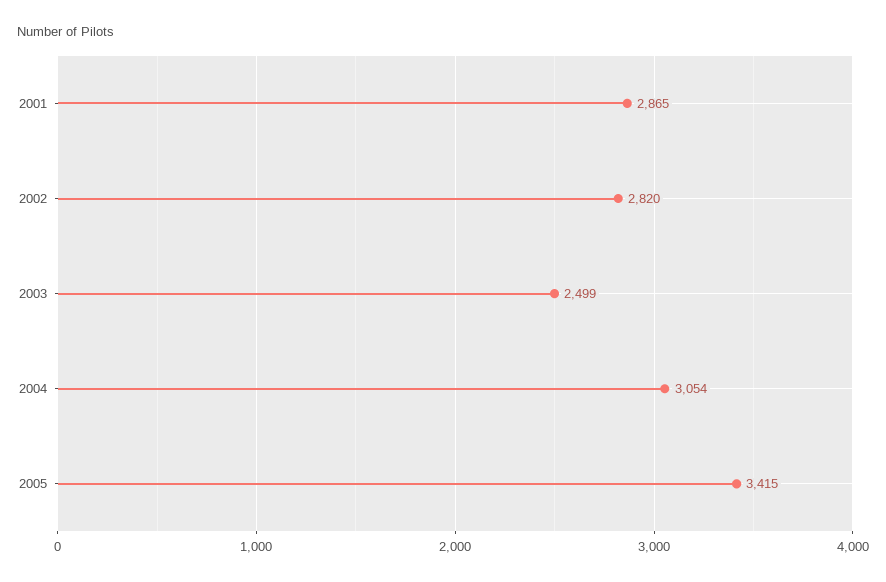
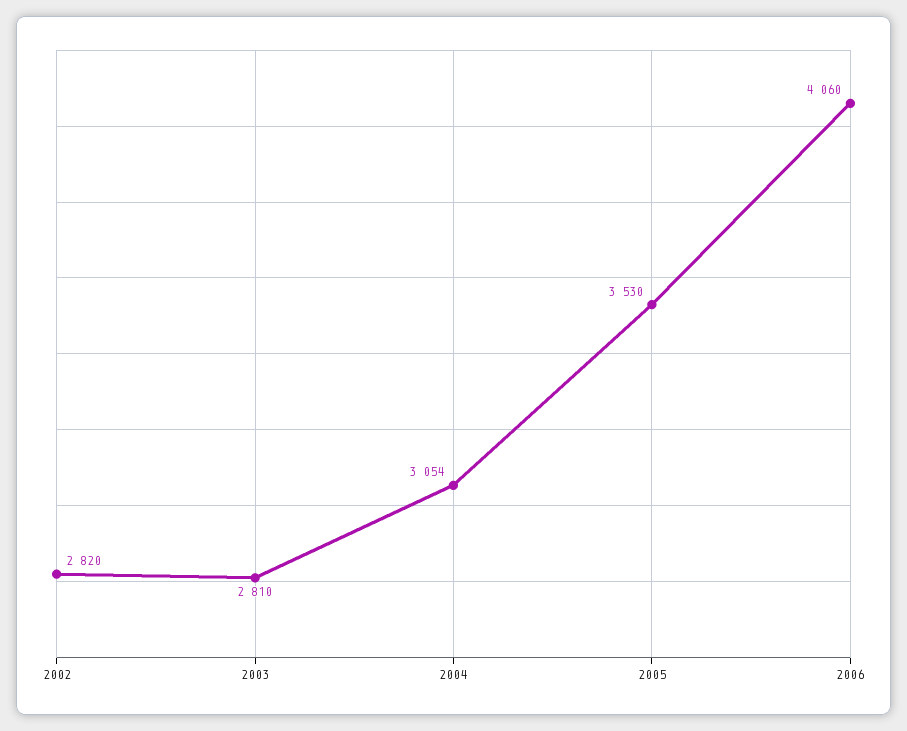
2001: 2865 -> none
2003: 2499 -> 2810
2005: 3415 -> 3530
2006: none -> 4060

